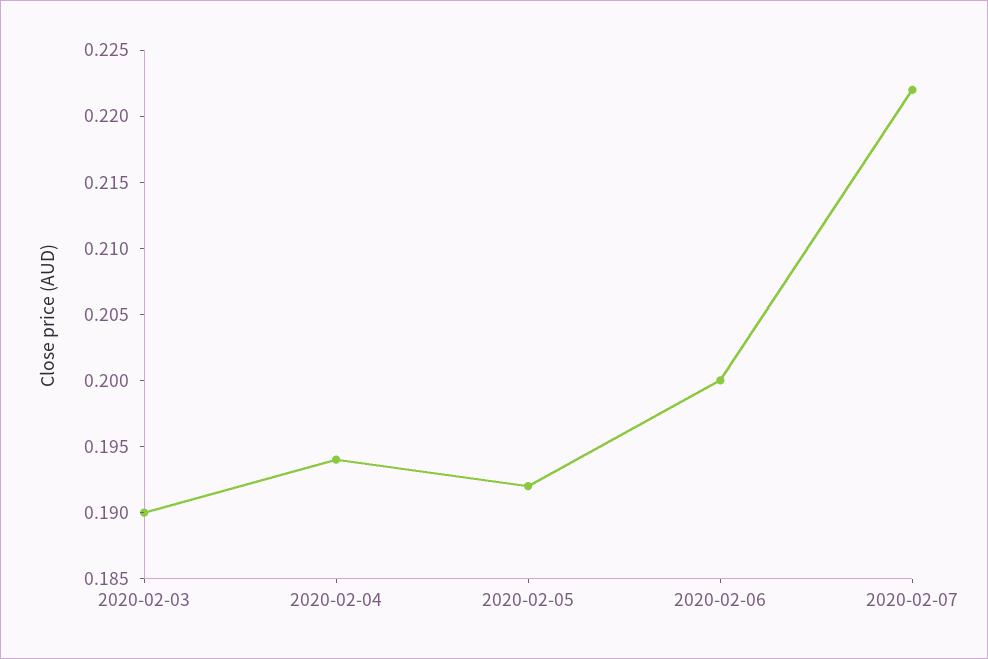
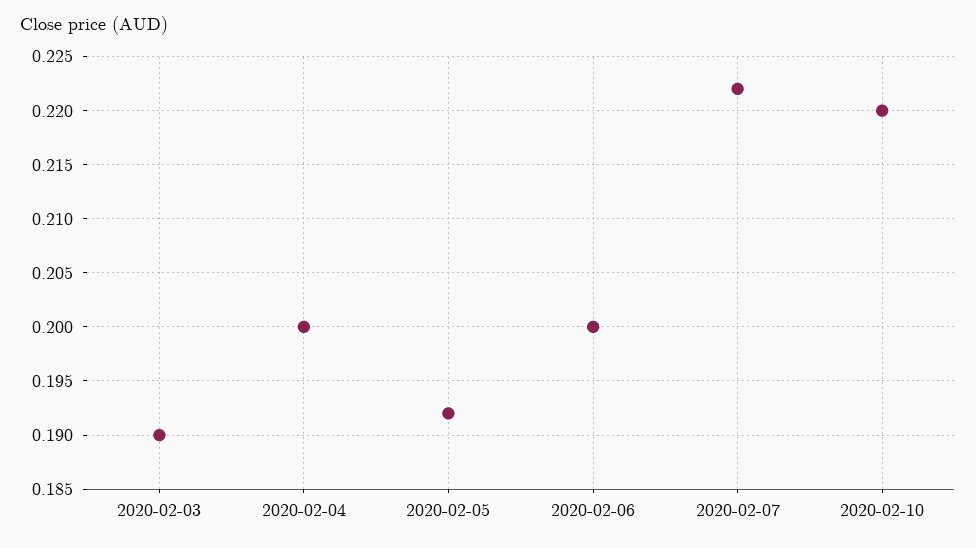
2020-02-04: 0.194 -> 0.2
2020-02-10: none -> 0.22

